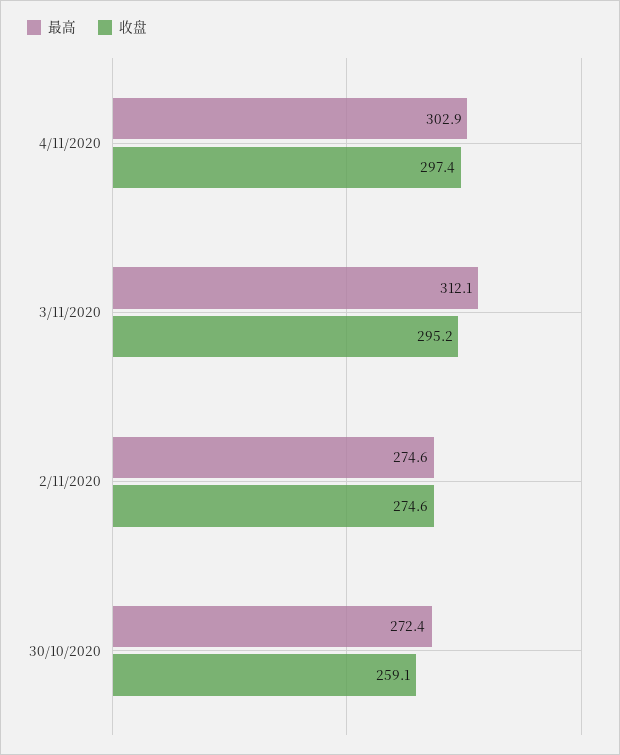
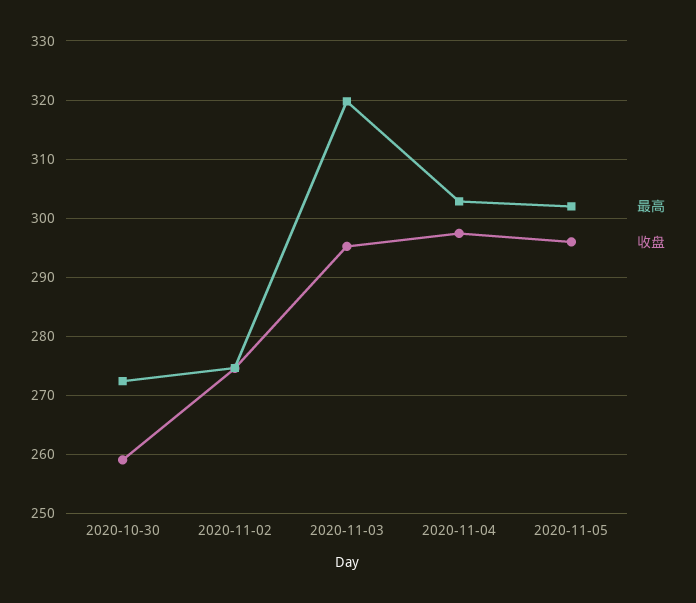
最高, 3/11/2020: 312.1 -> 320
最高, 2020-11-05: none -> 302
收盘, 2020-11-05: none -> 296

